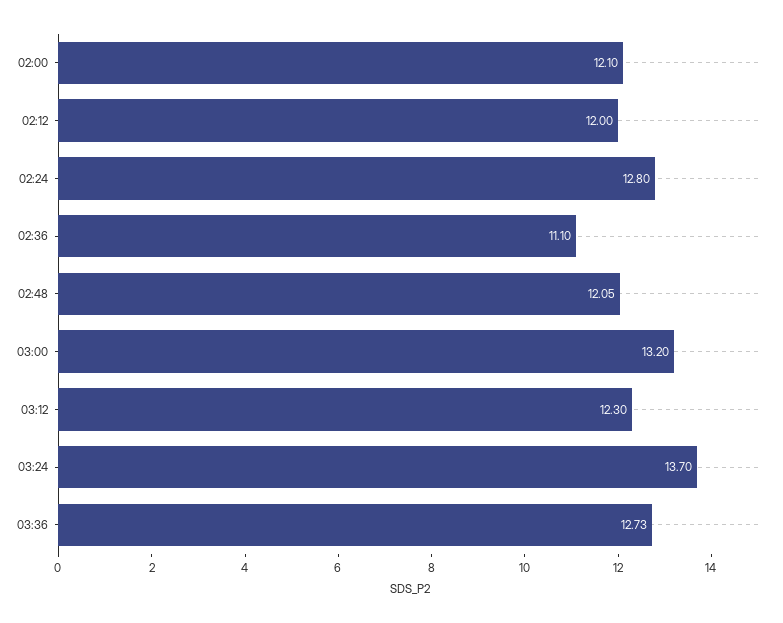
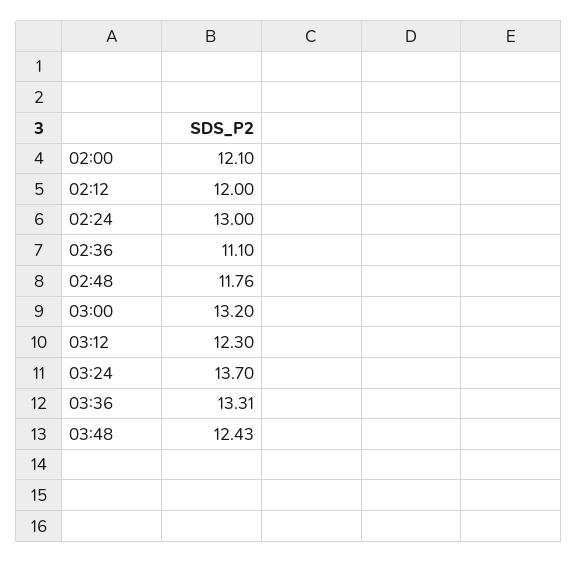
02:24: 12.8 -> 13
02:48: 12.05 -> 11.76
03:36: 12.73 -> 13.31
03:48: none -> 12.43

